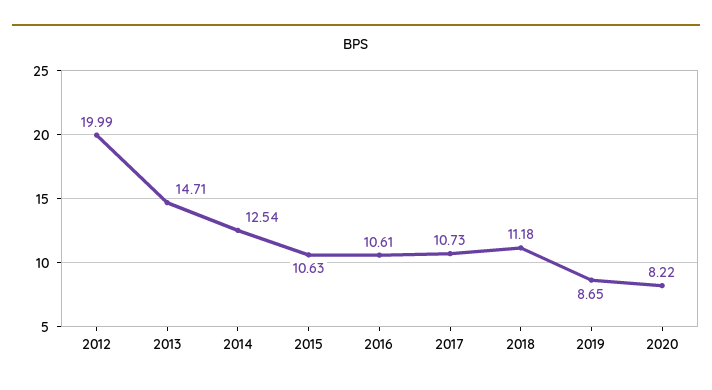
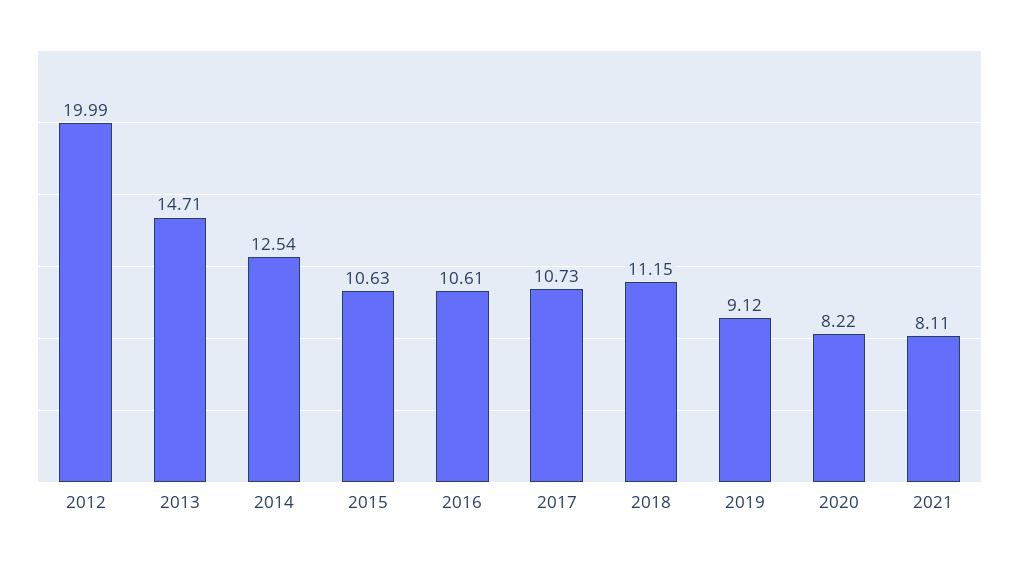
2018: 11.18 -> 11.15
2019: 8.65 -> 9.12
2021: none -> 8.11

